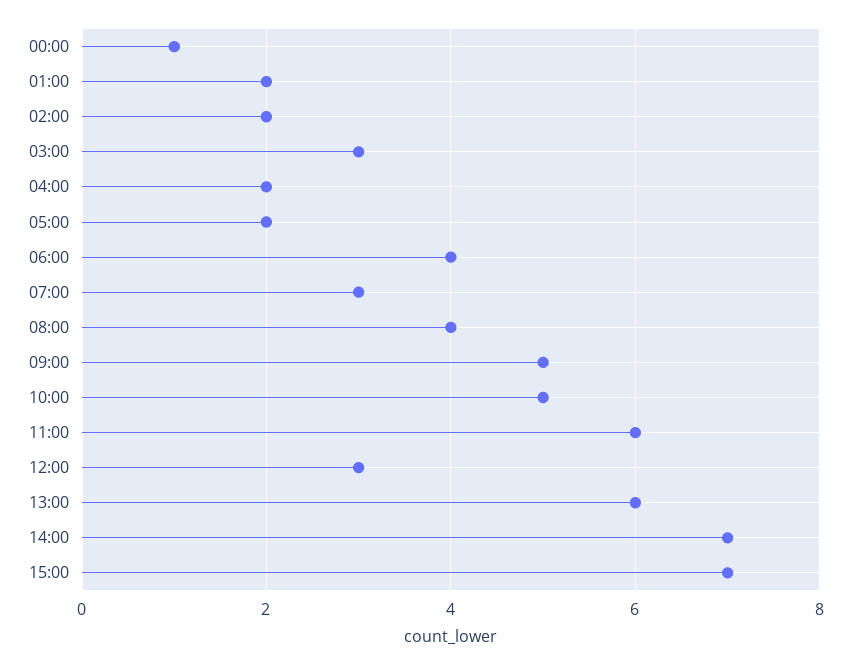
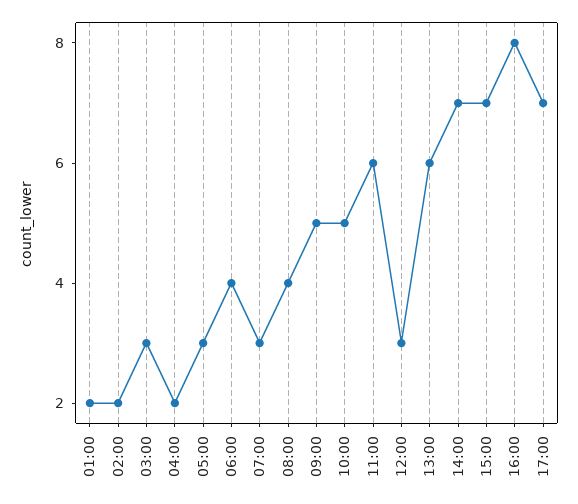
00:00: 1 -> none
05:00: 2 -> 3
16:00: none -> 8
17:00: none -> 7

